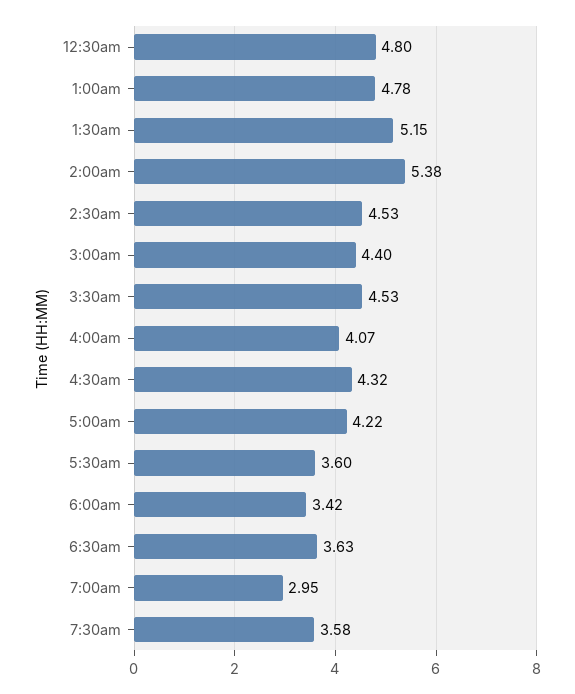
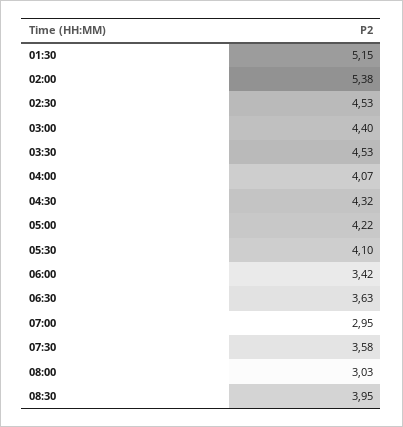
12:30am: 4.8 -> none
1:00am: 4.78 -> none
5:30am: 3.6 -> 4.1
08:00: none -> 3.03
08:30: none -> 3.95

